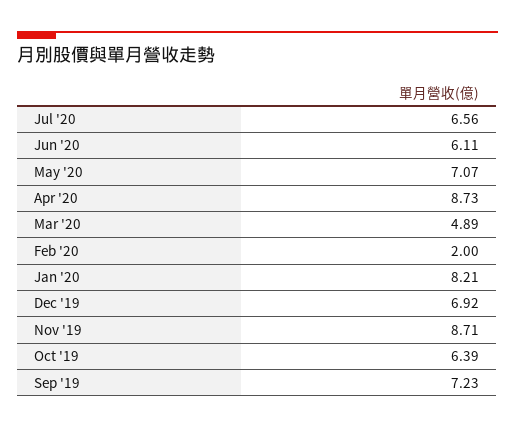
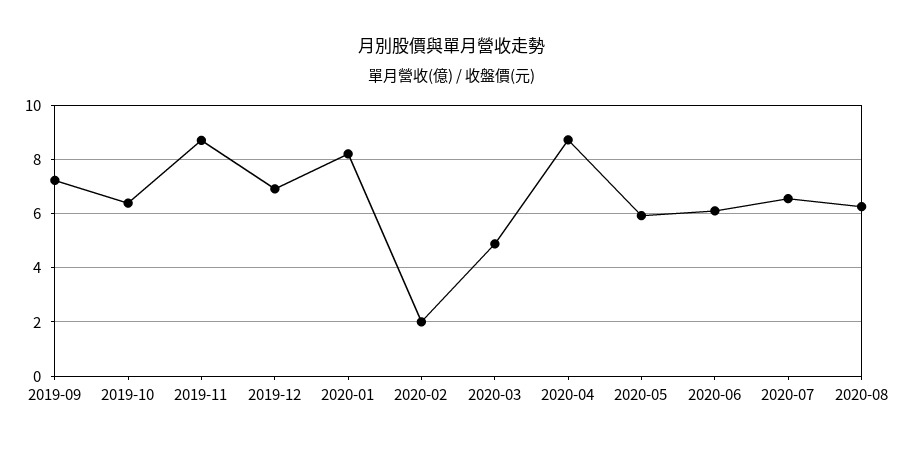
May '20: 7.07 -> 6
2020-08: none -> 6.25

